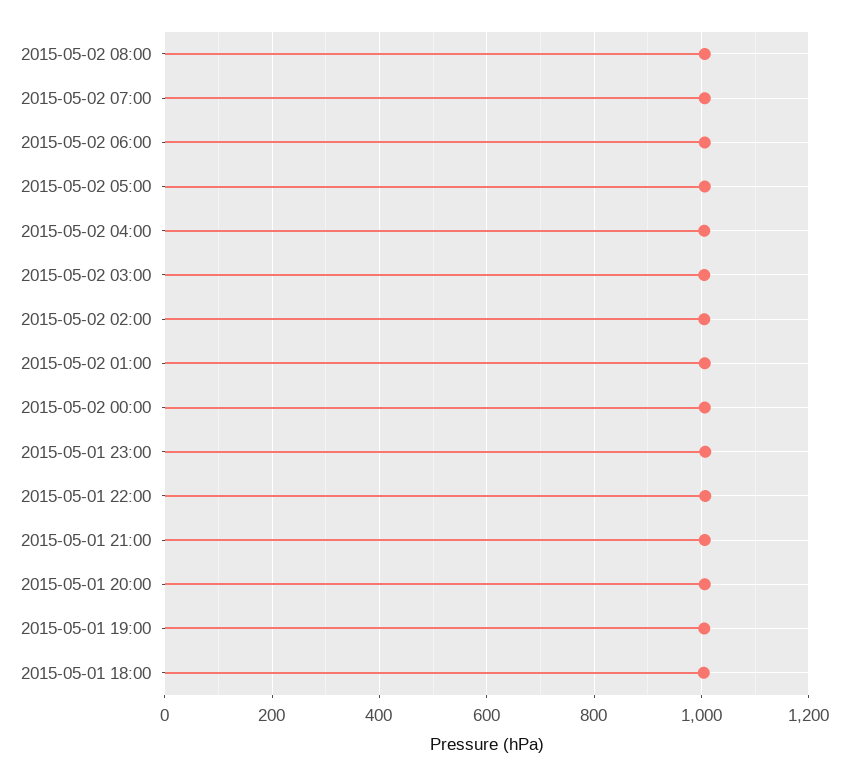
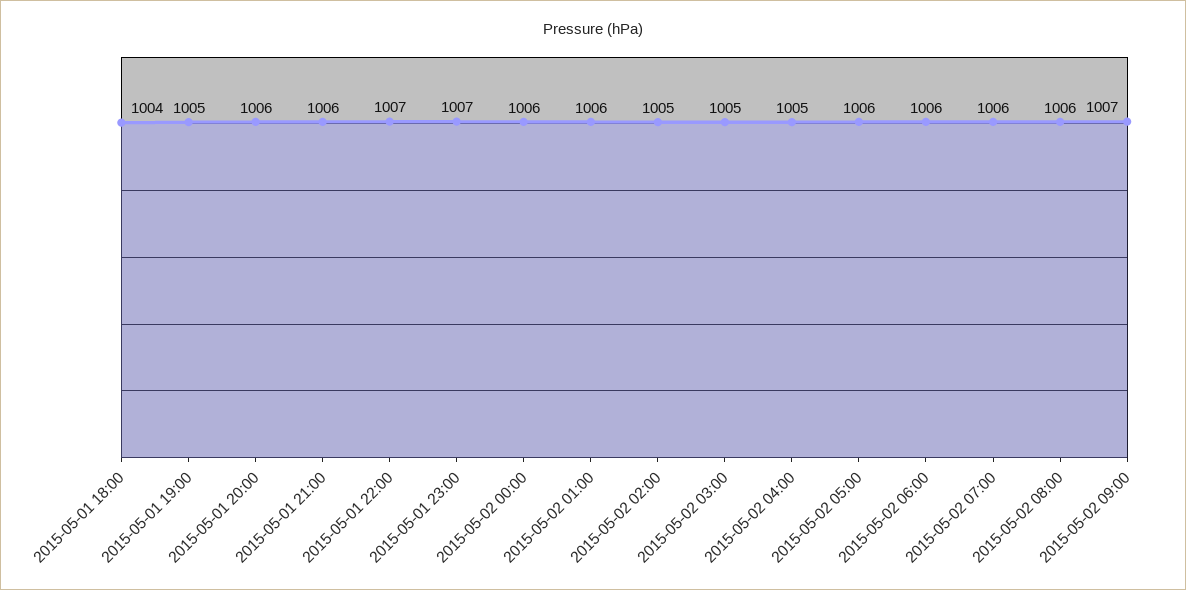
2015-05-02 09:00: none -> 1007

